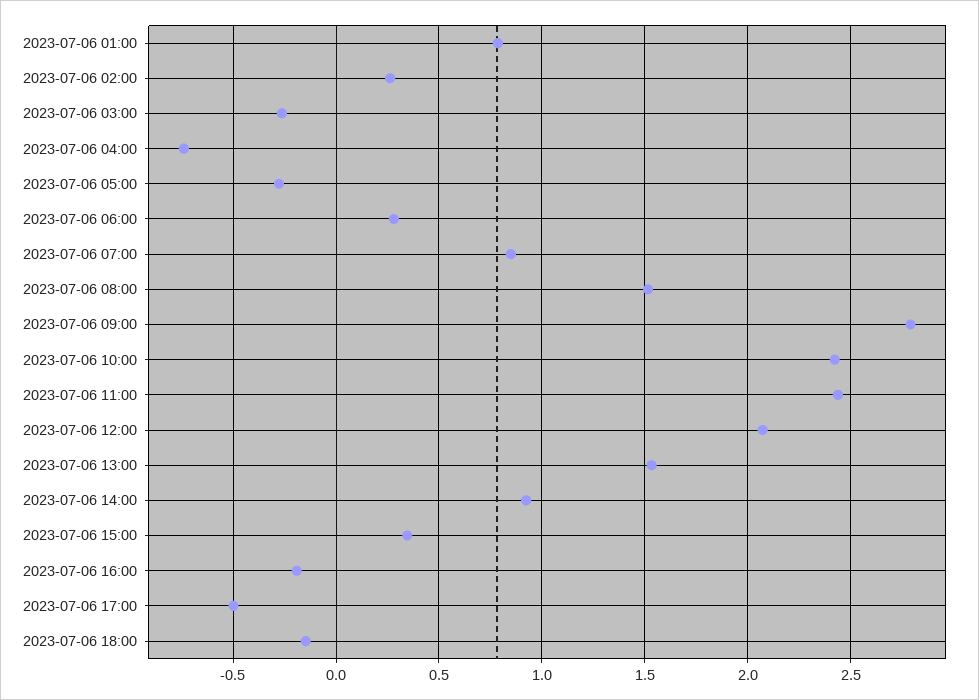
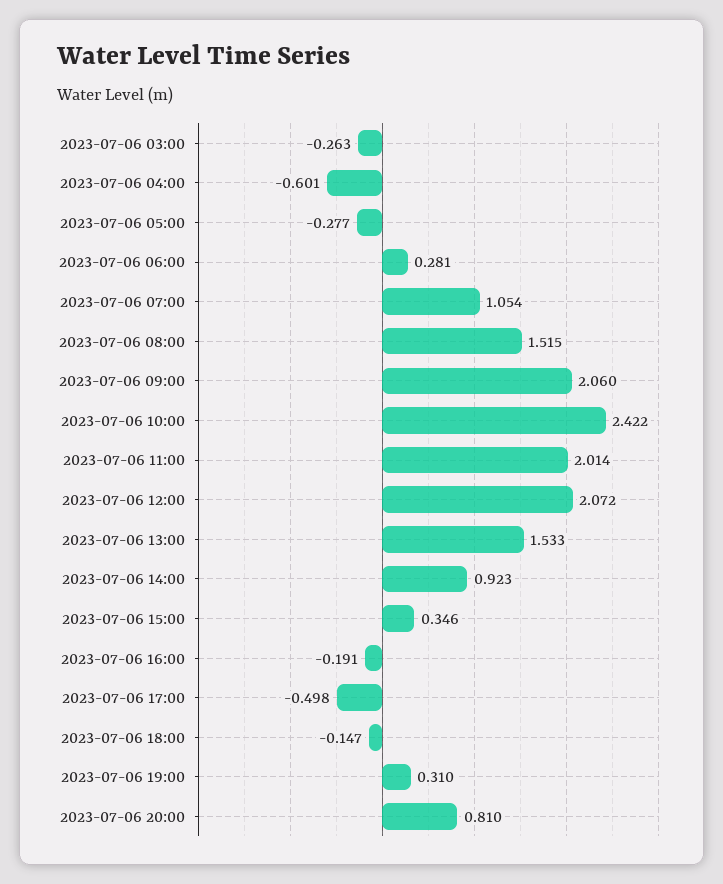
2023-07-06 01:00: 0.8 -> none
2023-07-06 02:00: 0.25 -> none
2023-07-06 04:00: -0.75 -> -0.601
2023-07-06 07:00: 0.85 -> 1.054
2023-07-06 09:00: 2.8 -> 2.06
2023-07-06 11:00: 2.45 -> 2.014
2023-07-06 19:00: none -> 0.31
2023-07-06 20:00: none -> 0.81

